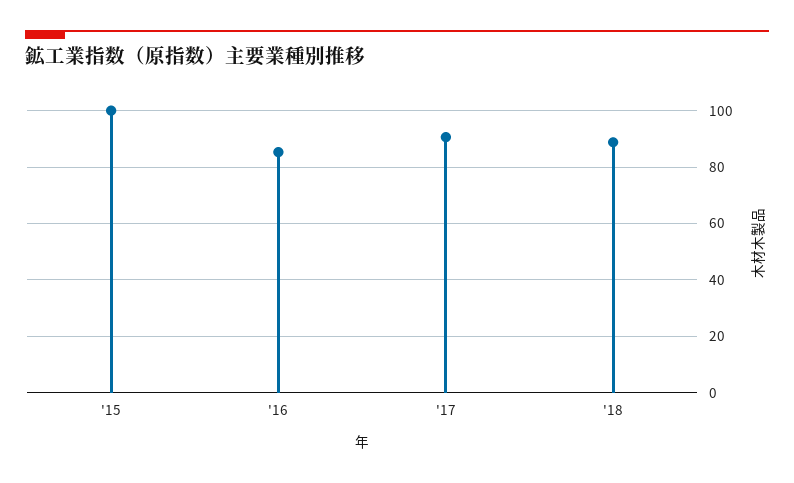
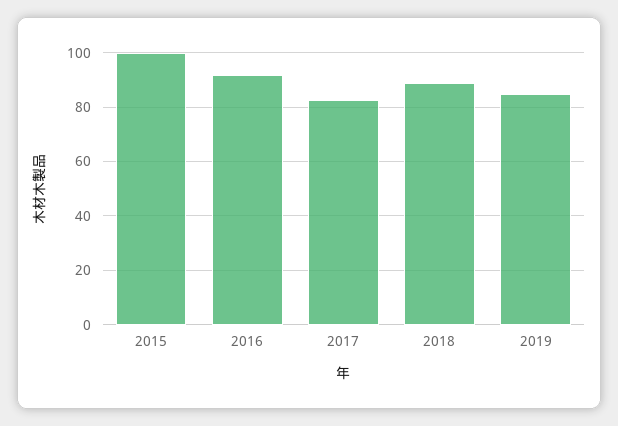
'16: 85 -> 92.5
'17: 90 -> 82.5
2019: none -> 85

